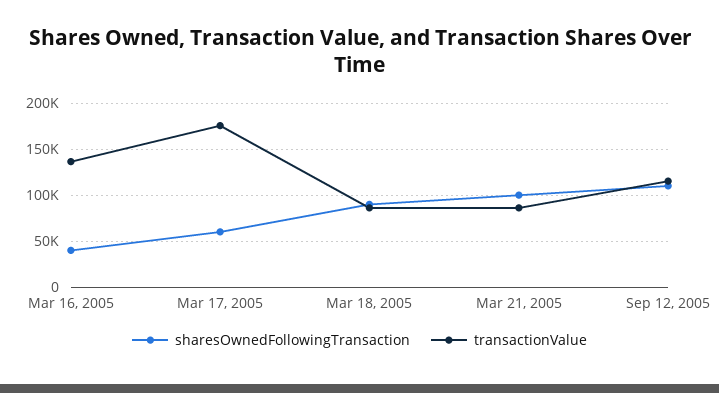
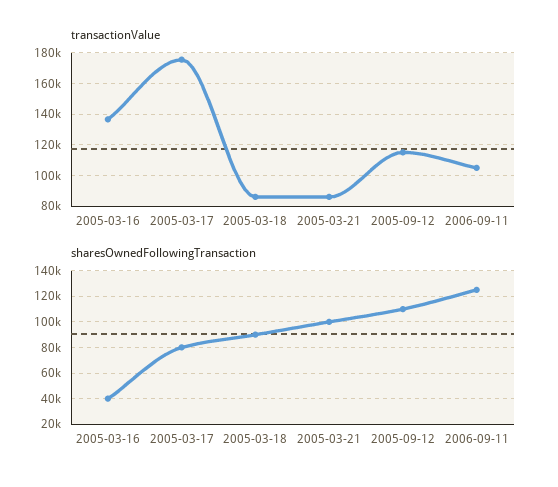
sharesOwnedFollowingTransaction, Mar 17, 2005: 60000 -> 80000
transactionValue, 2006-09-11: none -> 105000
sharesOwnedFollowingTransaction, 2006-09-11: none -> 125000

